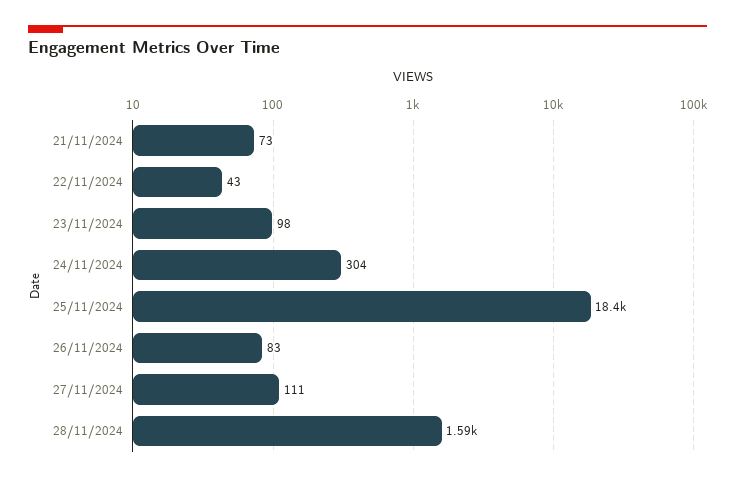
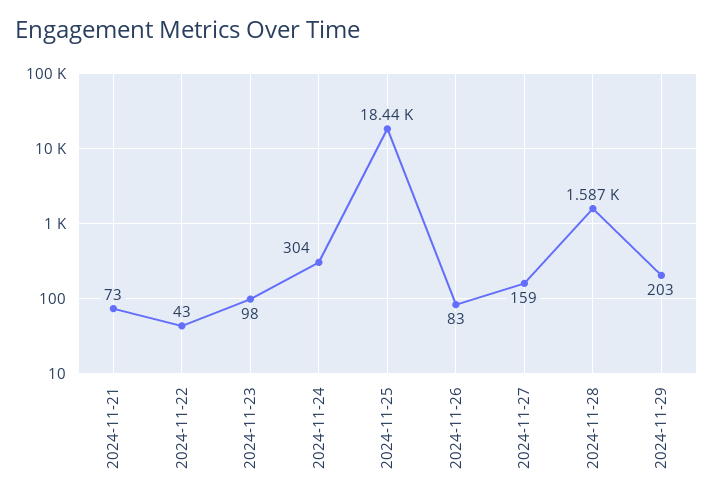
27/11/2024: 111 -> 159
2024-11-29: none -> 203

